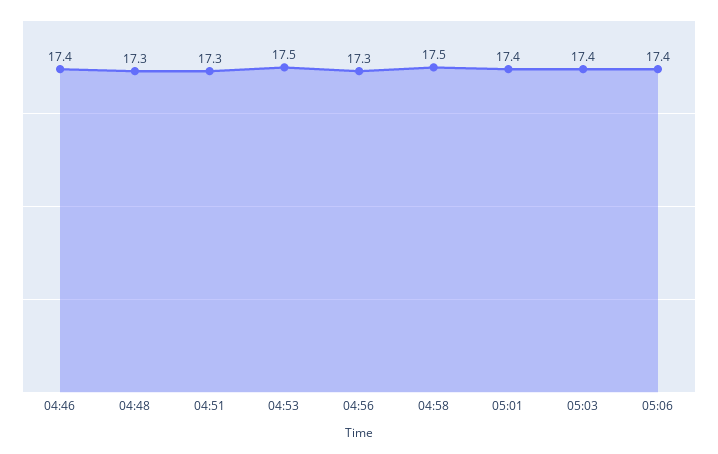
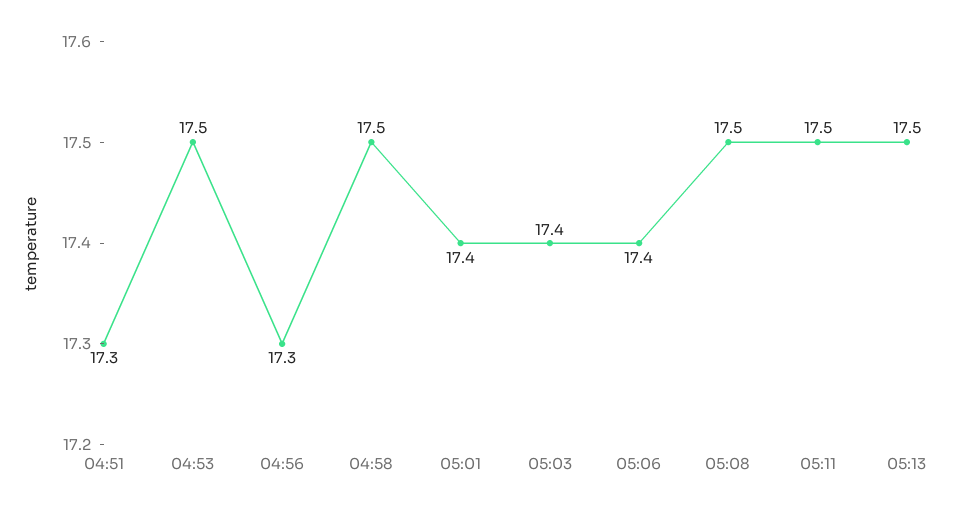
04:46: 17.4 -> none
04:48: 17.3 -> none
05:08: none -> 17.5
05:11: none -> 17.5
05:13: none -> 17.5

